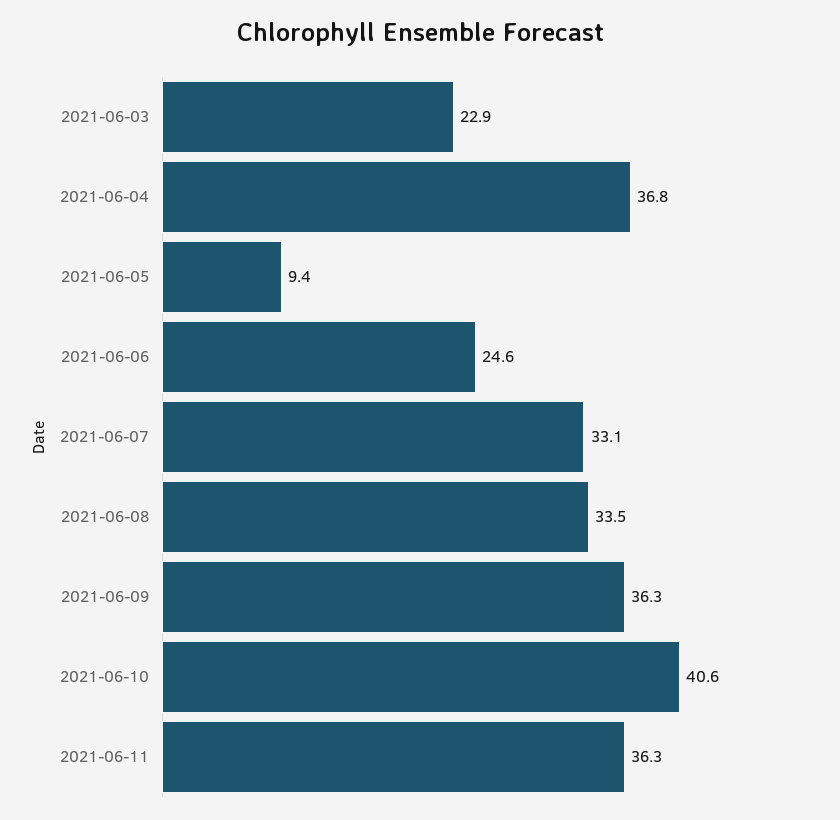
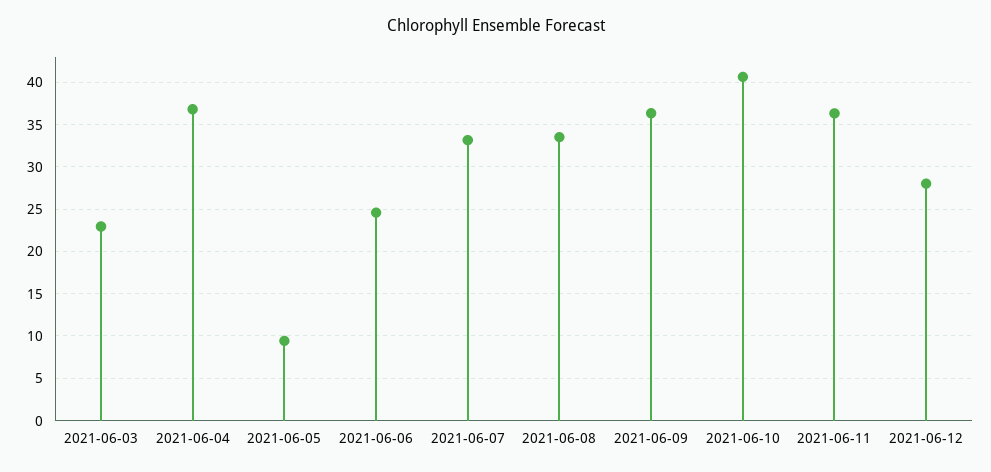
2021-06-12: none -> 28

